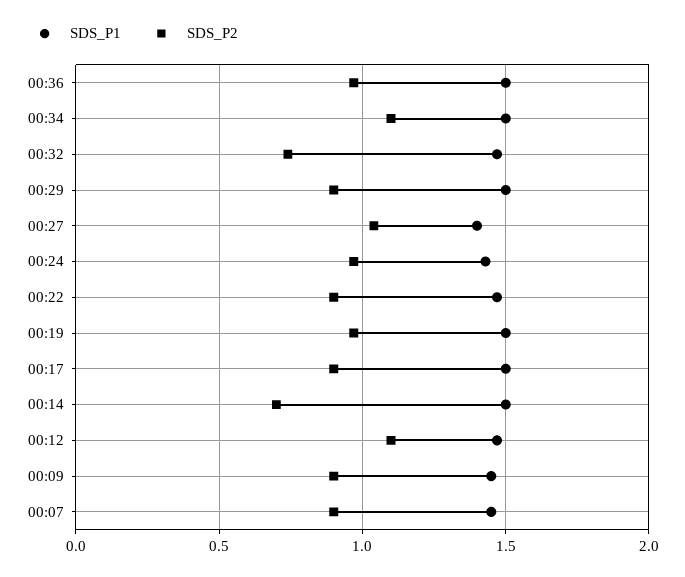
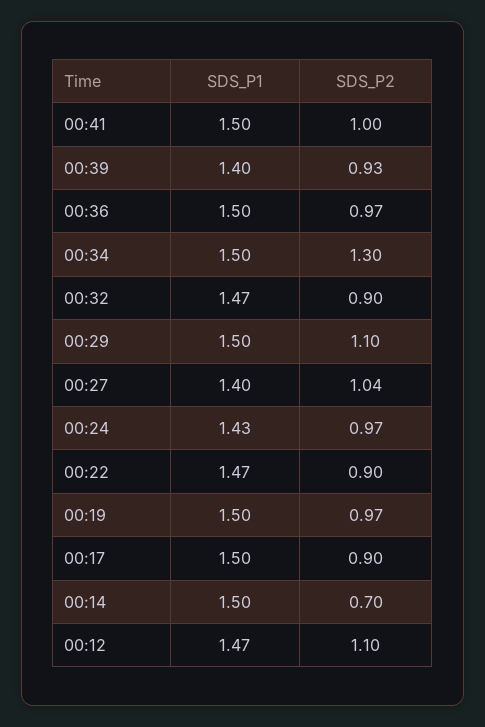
SDS_P2, 00:34: 1.1 -> 1.3
SDS_P2, 00:32: 0.75 -> 0.9
SDS_P2, 00:29: 0.9 -> 1.1
SDS_P1, 00:09: 1.45 -> none
SDS_P2, 00:09: 0.9 -> none
SDS_P1, 00:07: 1.45 -> none
SDS_P2, 00:07: 0.9 -> none
SDS_P1, 00:41: none -> 1.5
SDS_P2, 00:41: none -> 1
SDS_P1, 00:39: none -> 1.4
SDS_P2, 00:39: none -> 0.93

